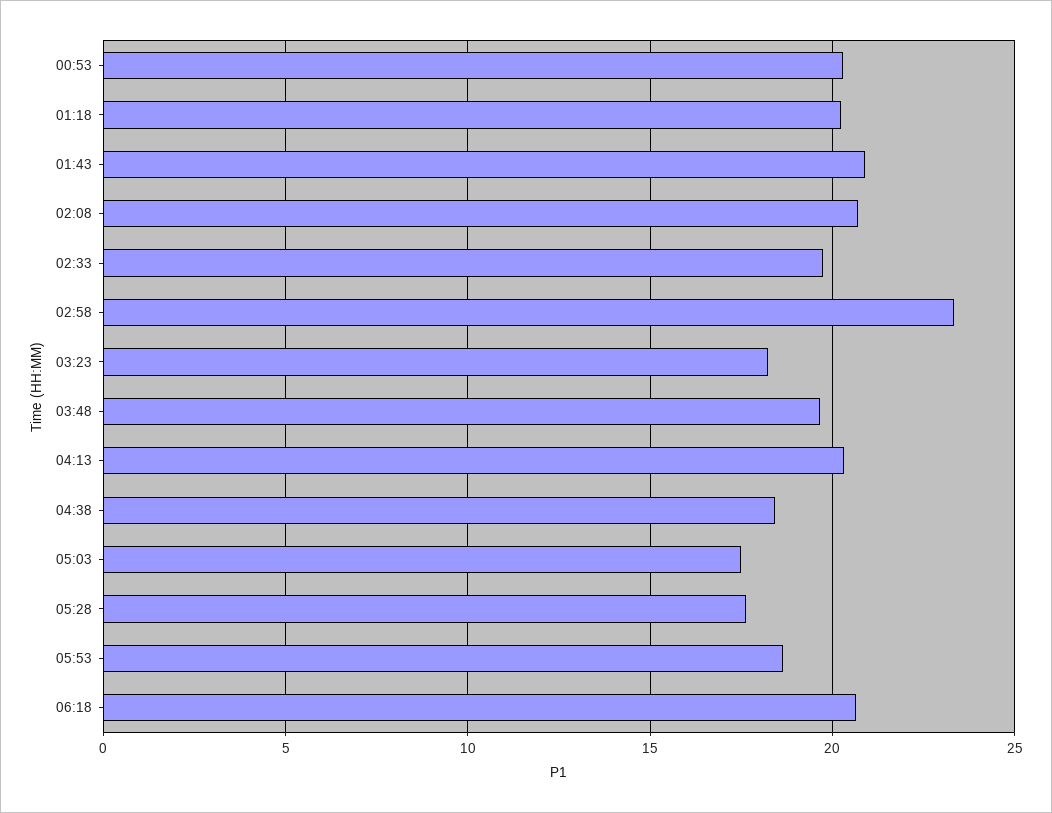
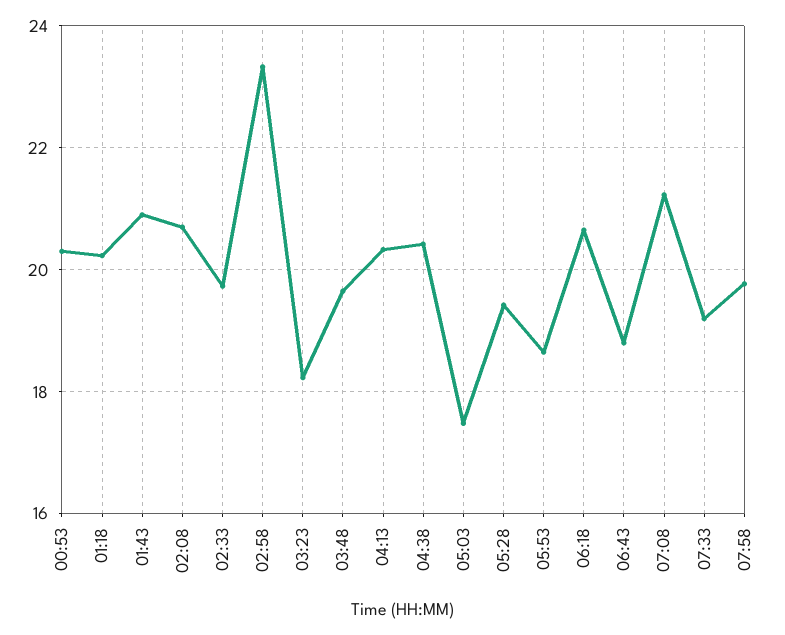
04:38: 18.5 -> 20.4
05:28: 17.5 -> 19.4
06:43: none -> 18.8
07:08: none -> 21.2
07:33: none -> 19.2
07:58: none -> 19.8

